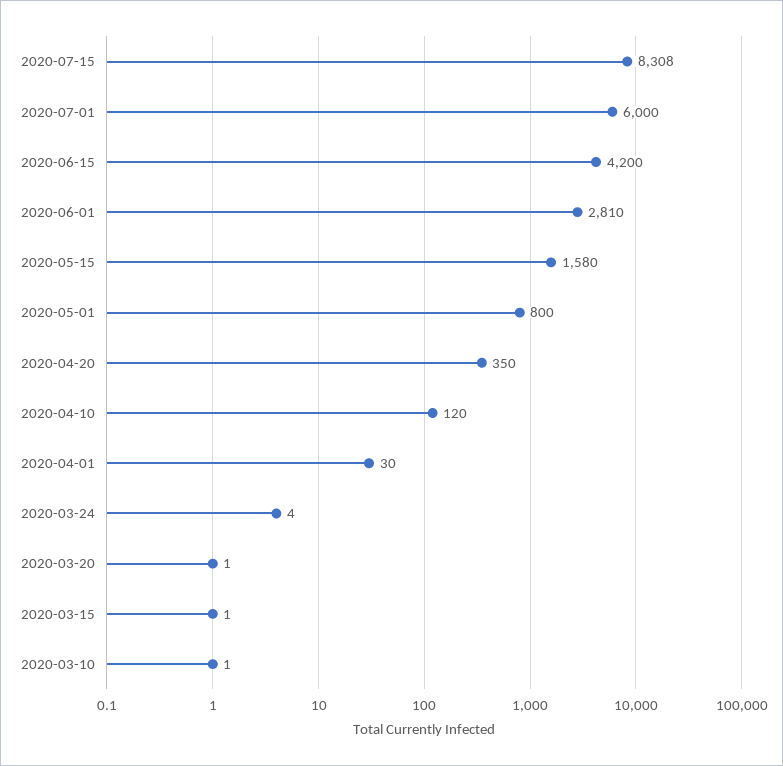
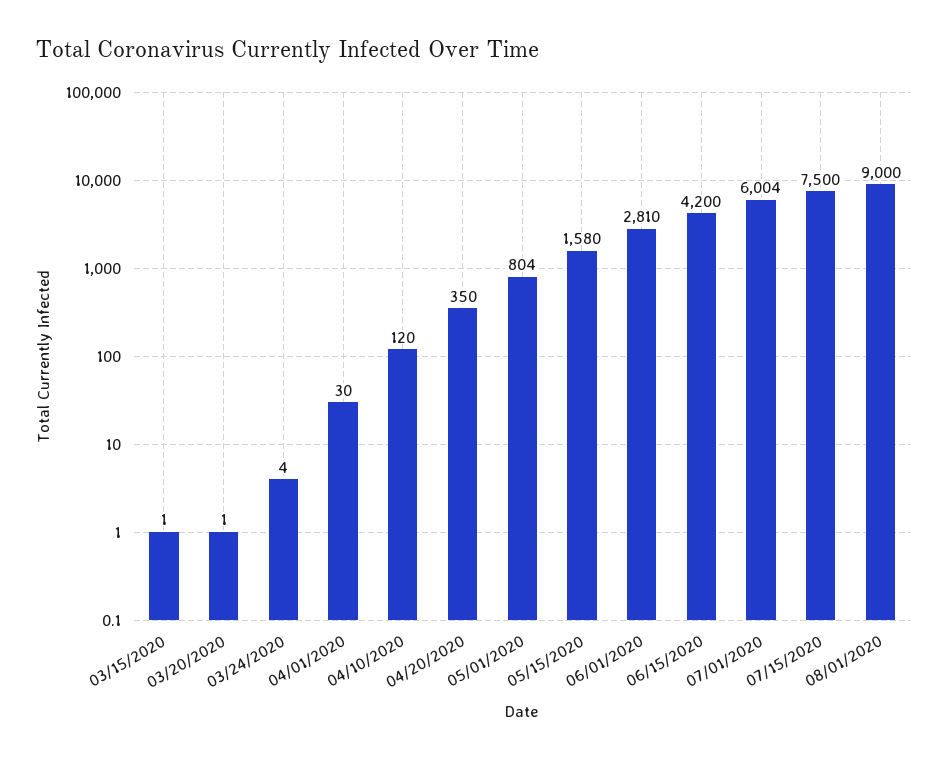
2020-07-15: 8308 -> 7500
2020-07-01: 6000 -> 6004
2020-05-01: 800 -> 804
2020-03-10: 1 -> none
08/01/2020: none -> 9000

